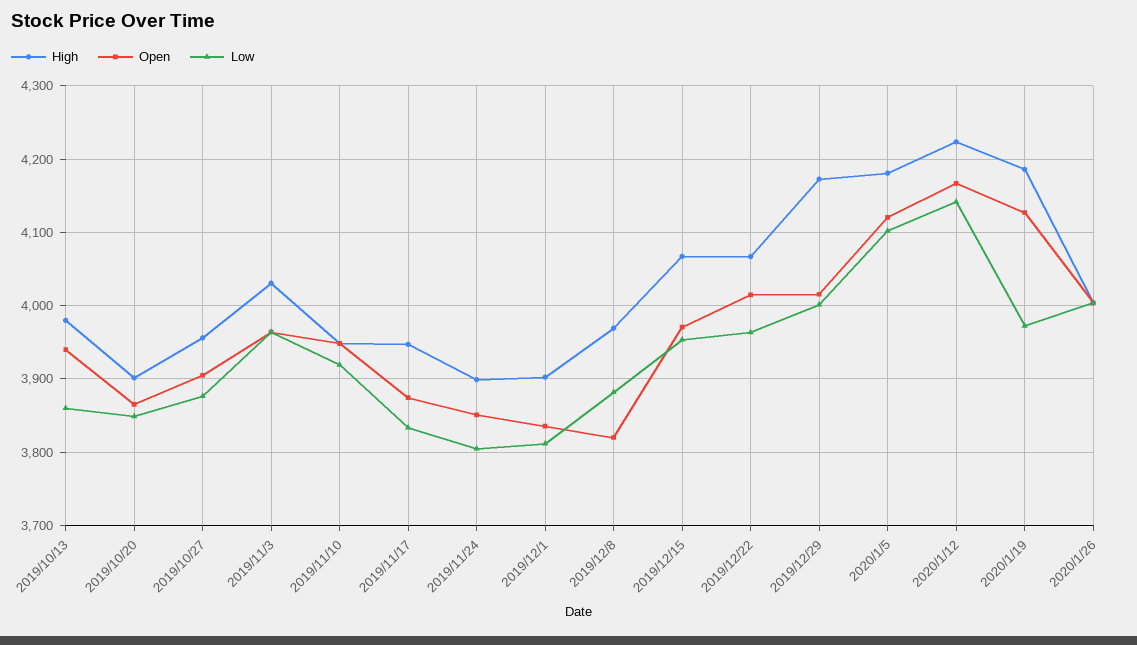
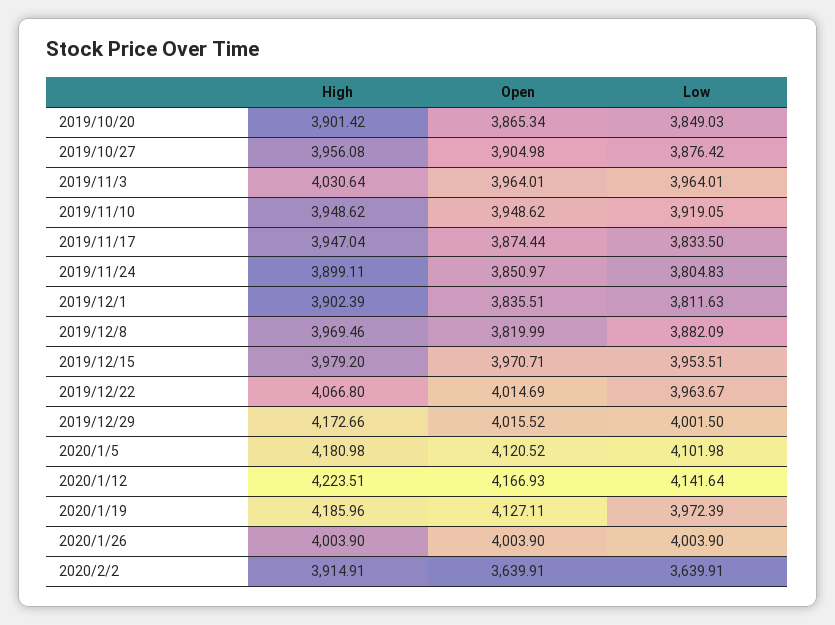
High, 2019/10/13: 3980 -> none
Open, 2019/10/13: 3940 -> none
Low, 2019/10/13: 3860 -> none
High, 2019/12/15: 4070 -> 3979.2
High, 2020/2/2: none -> 3914.91
Open, 2020/2/2: none -> 3639.91
Low, 2020/2/2: none -> 3639.91

